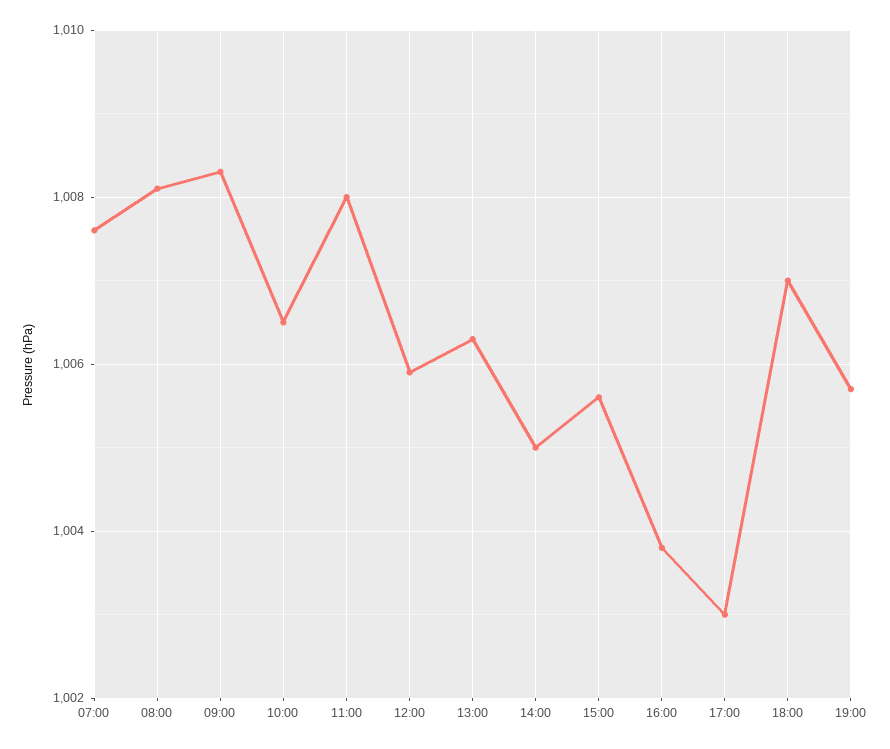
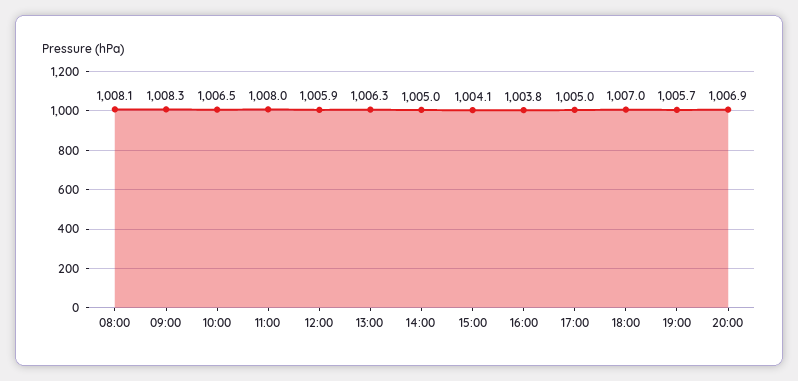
07:00: 1007.5 -> none
15:00: 1005.5 -> 1004.1
17:00: 1003 -> 1005
20:00: none -> 1006.9

